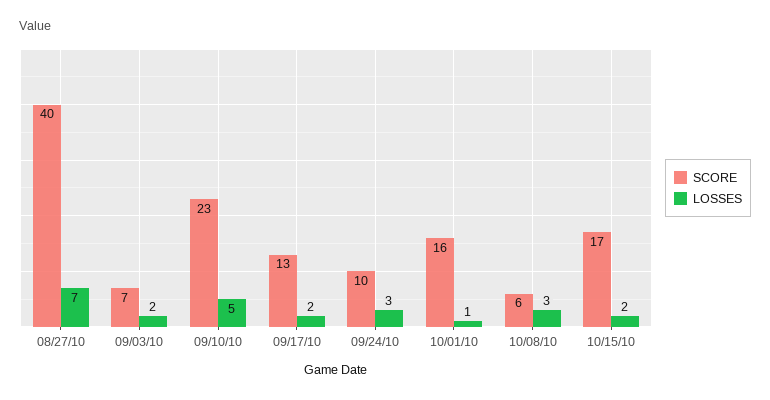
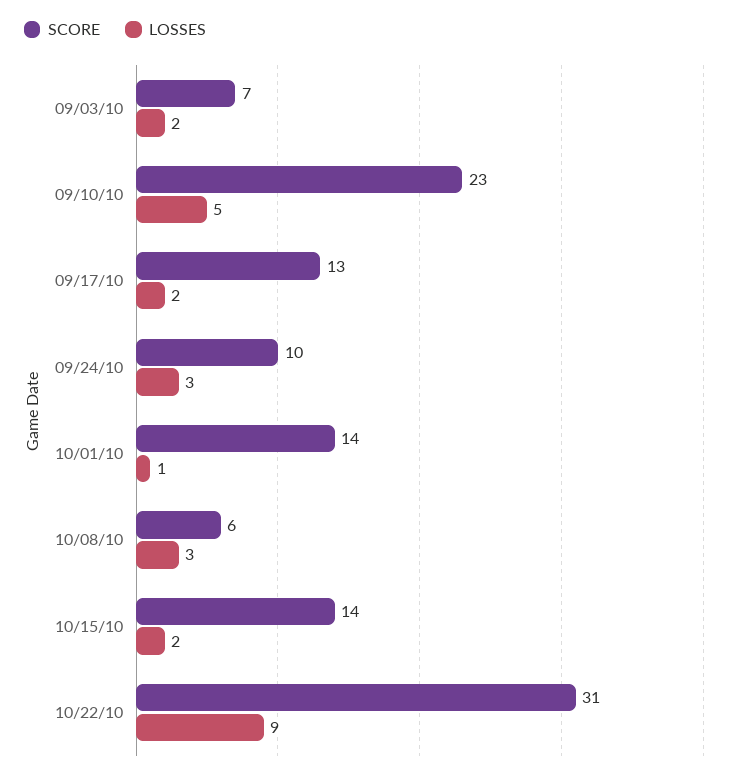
SCORE, 08/27/10: 40 -> none
LOSSES, 08/27/10: 7 -> none
SCORE, 10/01/10: 16 -> 14
SCORE, 10/15/10: 17 -> 14
SCORE, 10/22/10: none -> 31
LOSSES, 10/22/10: none -> 9

